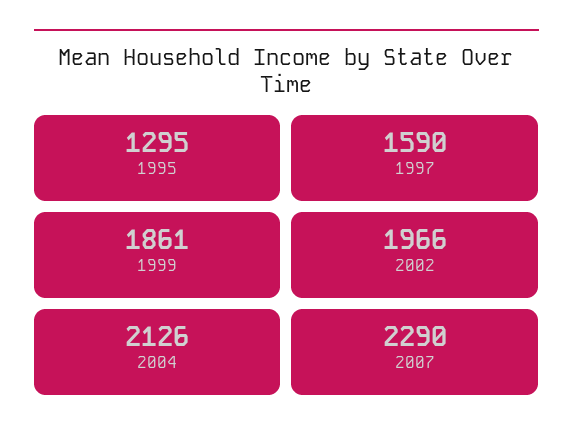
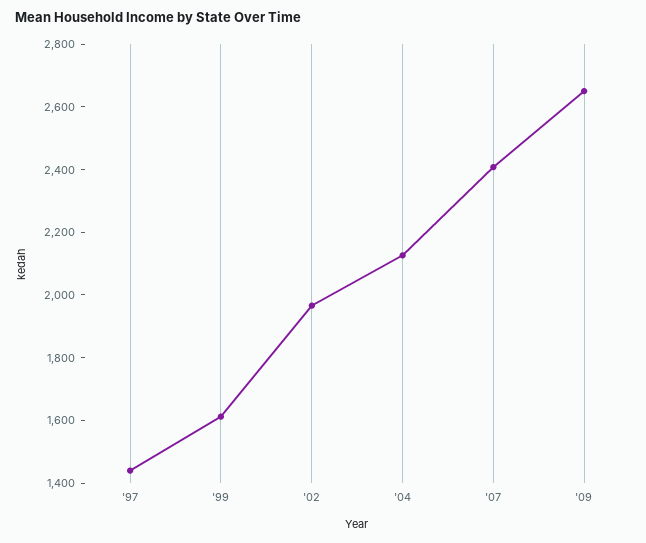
1995: 1295 -> none
1997: 1590 -> 1450
1999: 1861 -> 1600
2007: 2290 -> 2400
'09: none -> 2650

